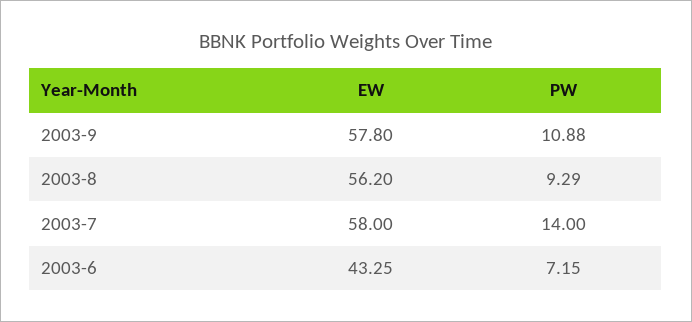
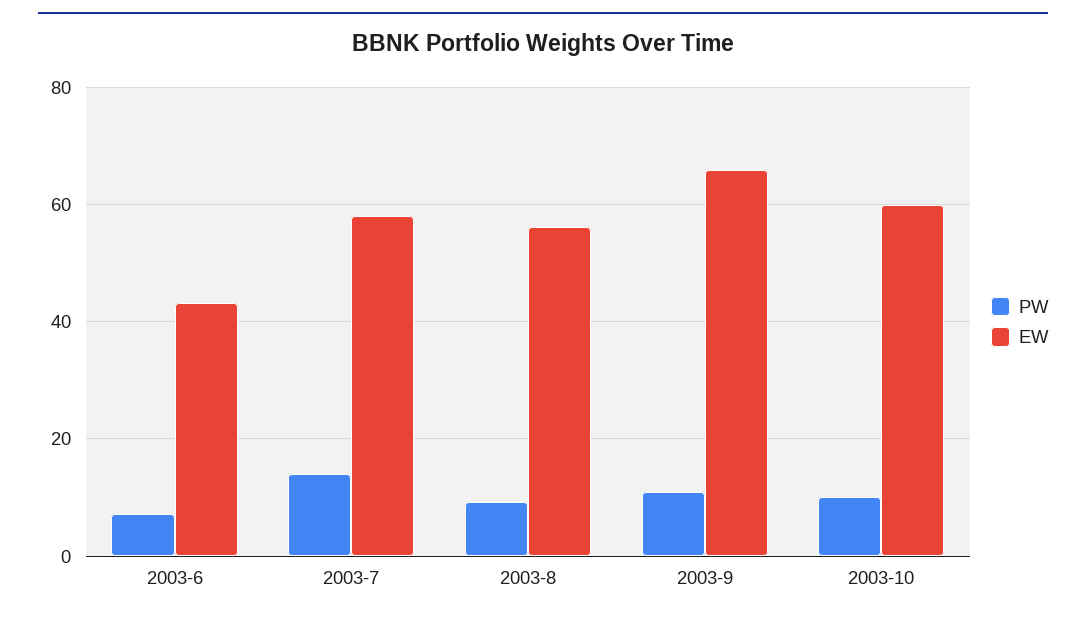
EW, 2003-9: 57.8 -> 66
PW, 2003-10: none -> 10
EW, 2003-10: none -> 60

